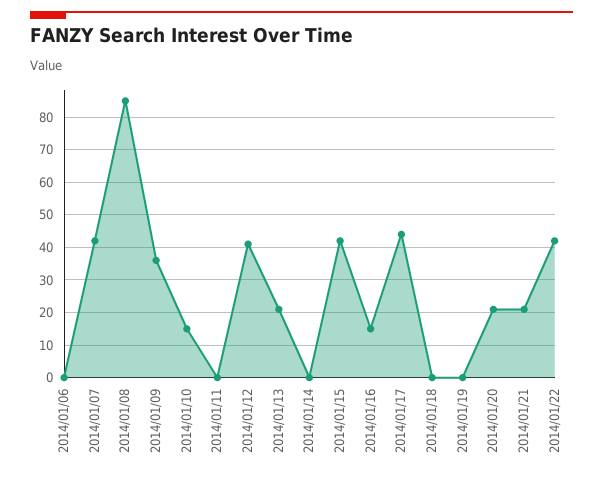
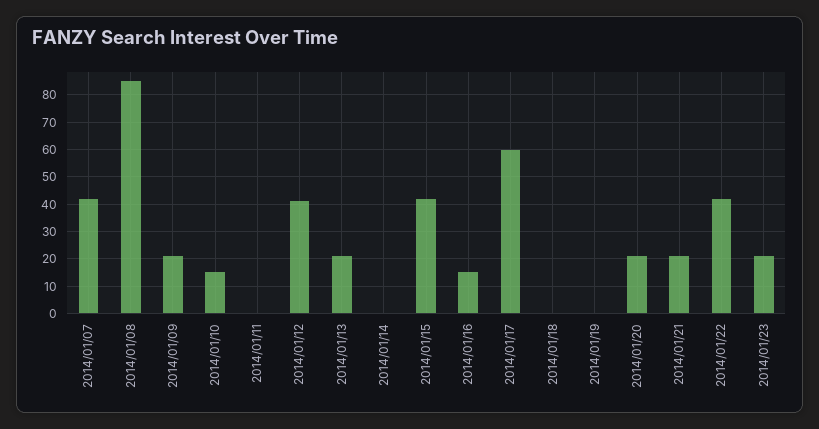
2014/01/06: 0 -> none
2014/01/09: 35 -> 20
2014/01/17: 45 -> 60
2014/01/23: none -> 20

